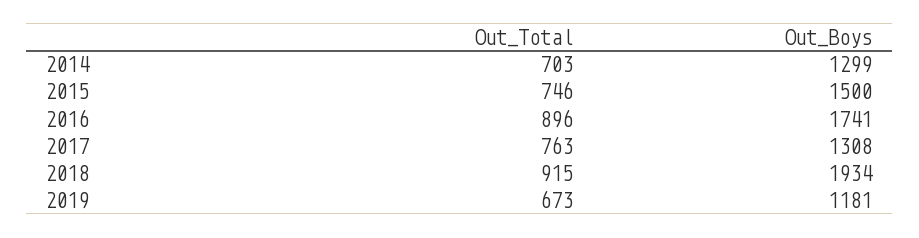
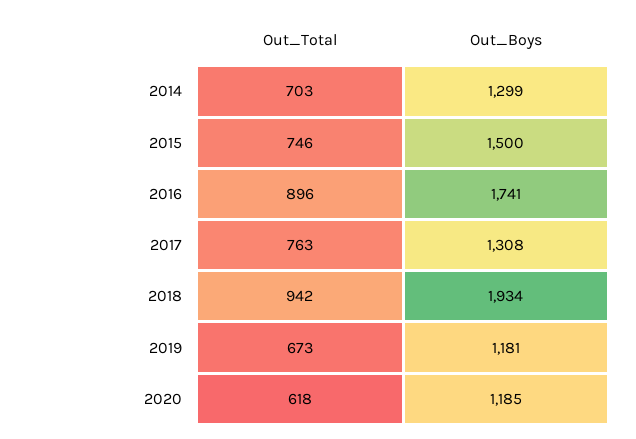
Out_Total, 2018: 915 -> 942
Out_Total, 2020: none -> 618
Out_Boys, 2020: none -> 1185

